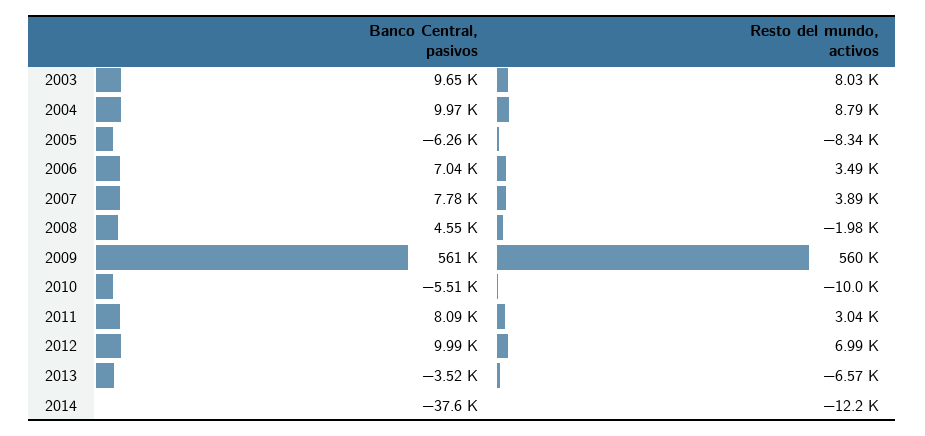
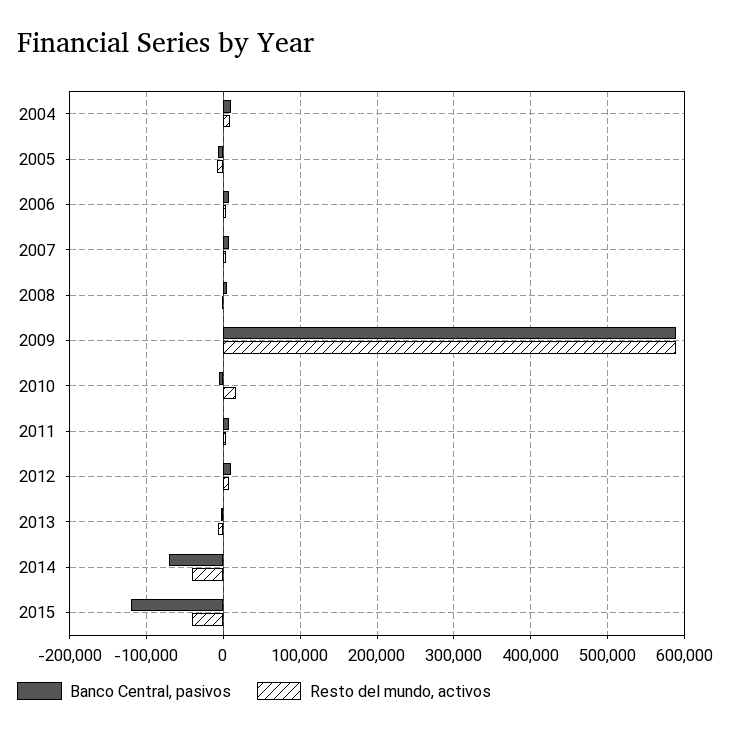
Banco Central, pasivos, 2003: 9650 -> none
Resto del mundo, activos, 2003: 8030 -> none
Banco Central, pasivos, 2009: 561000 -> 590000
Resto del mundo, activos, 2009: 560000 -> 590000
Resto del mundo, activos, 2010: -10000 -> 20000
Banco Central, pasivos, 2014: -37600 -> -70000
Resto del mundo, activos, 2014: -12200 -> -40000
Banco Central, pasivos, 2015: none -> -120000
Resto del mundo, activos, 2015: none -> -40000

